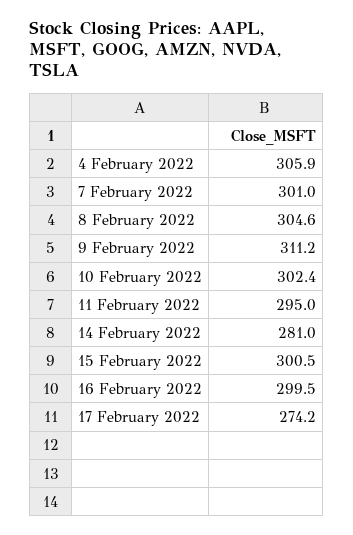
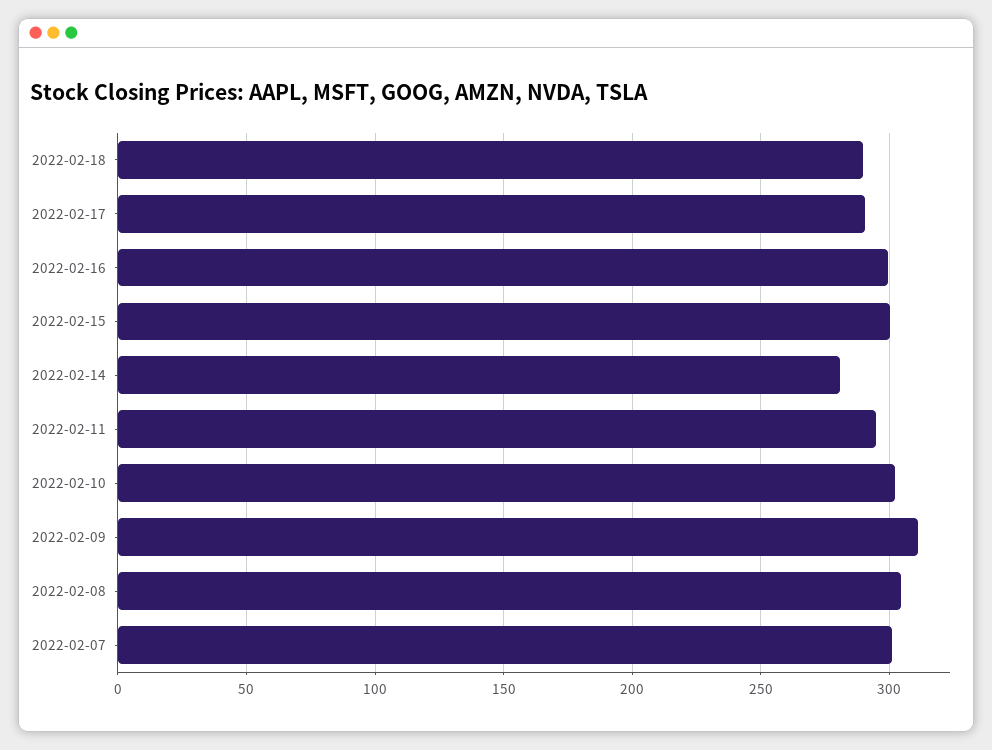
4 February 2022: 305.9 -> none
17 February 2022: 274.2 -> 290
2022-02-18: none -> 290

